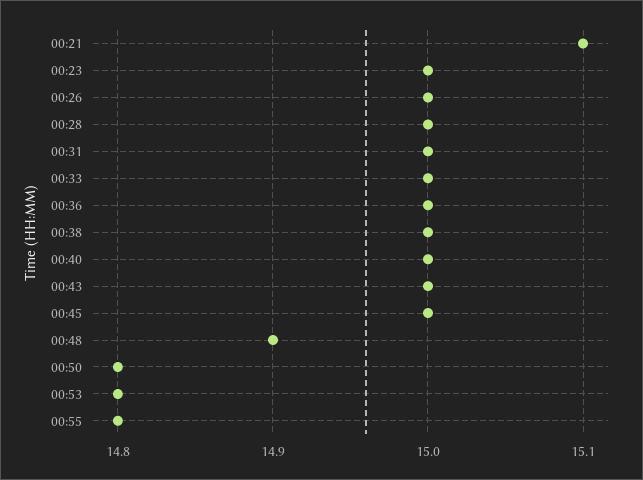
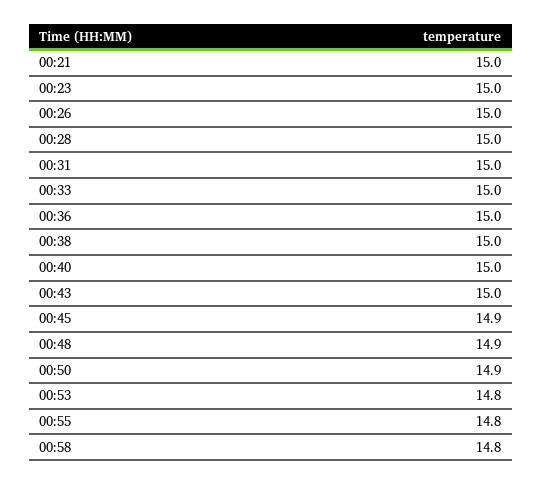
00:21: 15.1 -> 15
00:45: 15 -> 14.9
00:50: 14.8 -> 14.9
00:58: none -> 14.8

